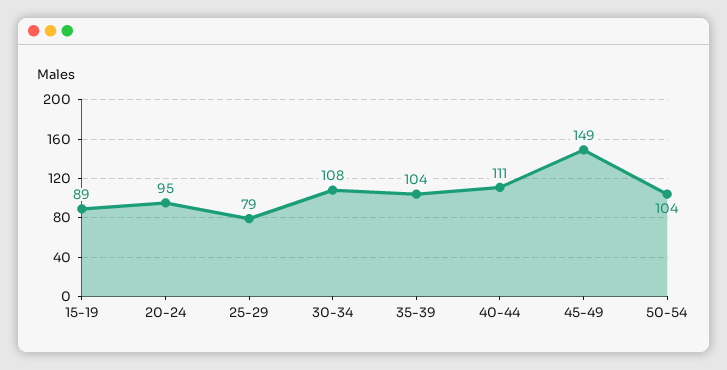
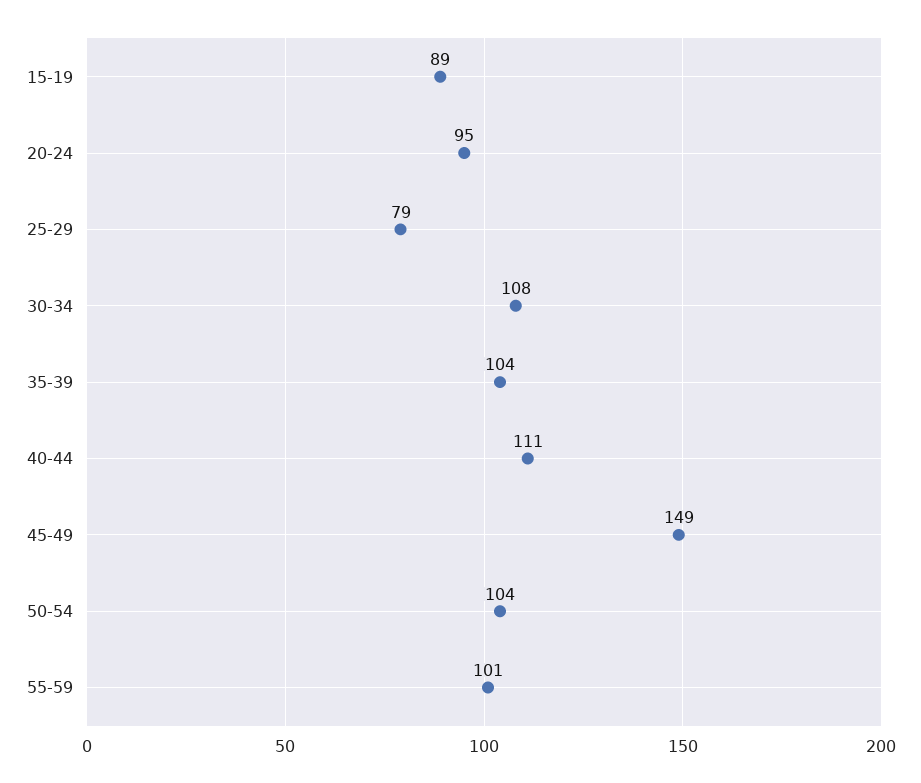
55-59: none -> 101

